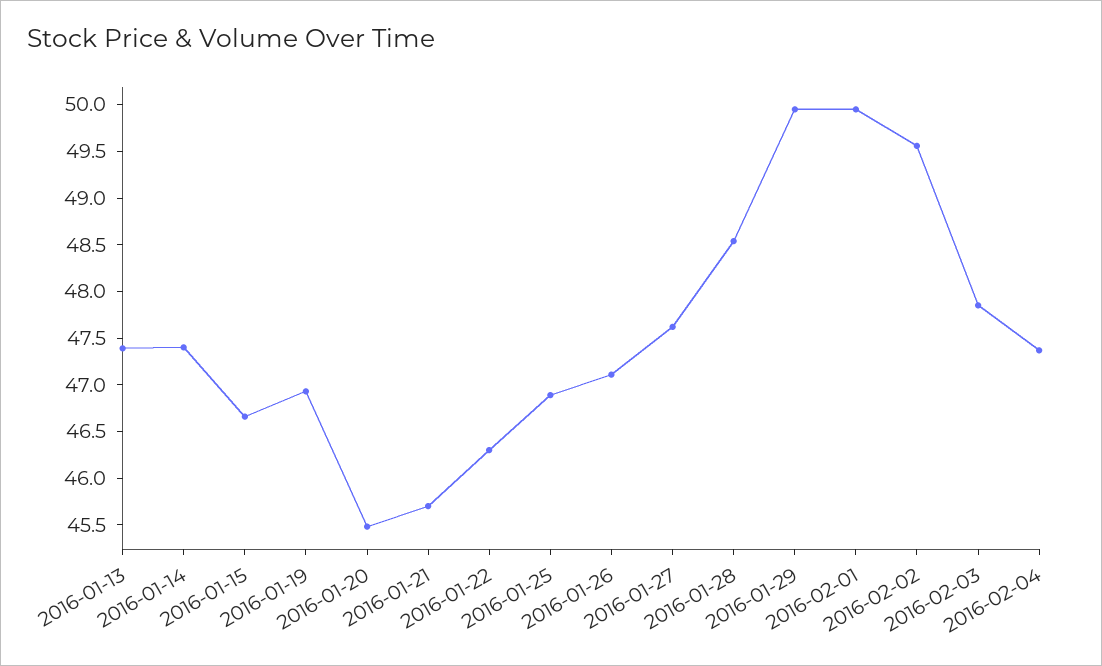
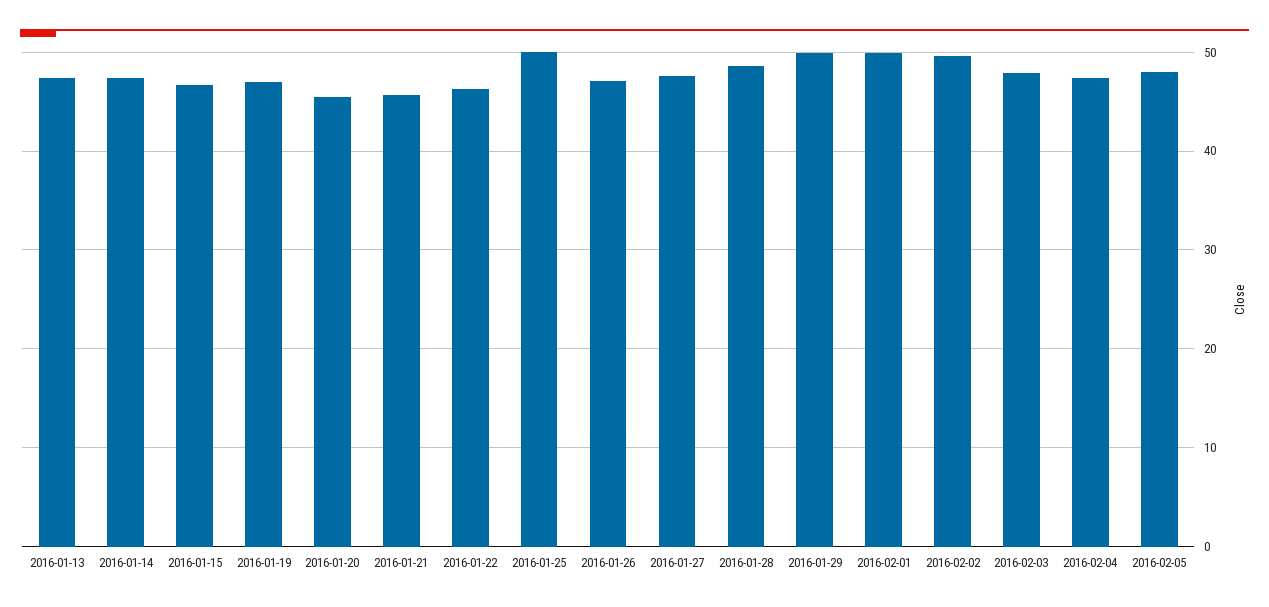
2016-01-25: 46.9 -> 50
2016-02-05: none -> 48

